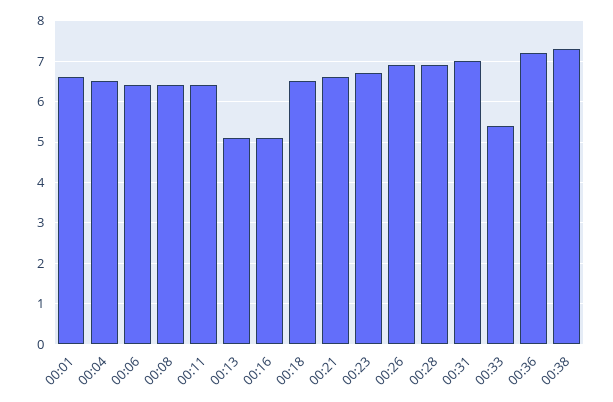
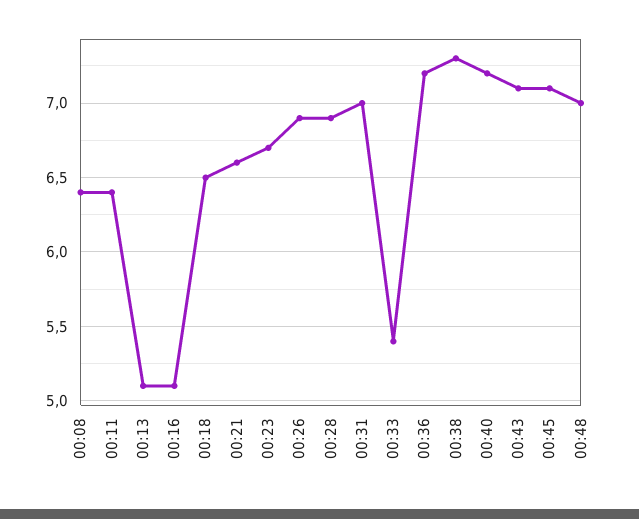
00:01: 6.5 -> none
00:04: 6.5 -> none
00:06: 6.5 -> none
00:40: none -> 7.2
00:43: none -> 7.1
00:45: none -> 7.1
00:48: none -> 7

